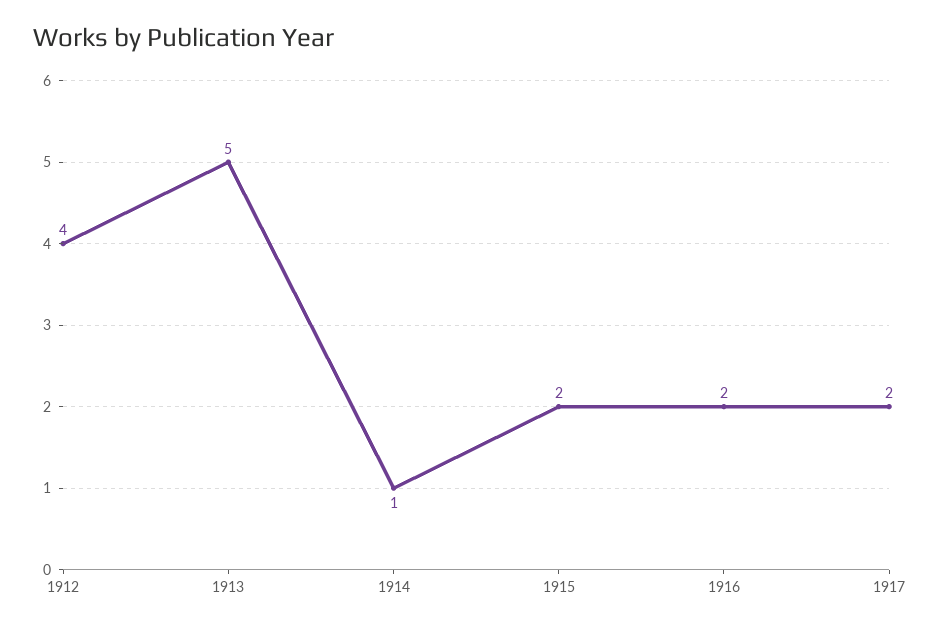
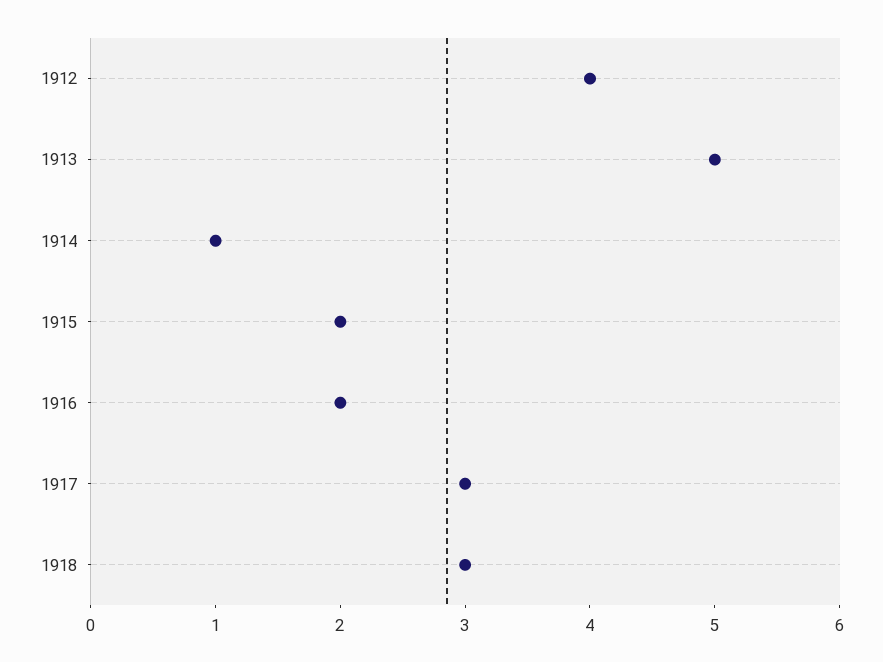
1917: 2 -> 3
1918: none -> 3

